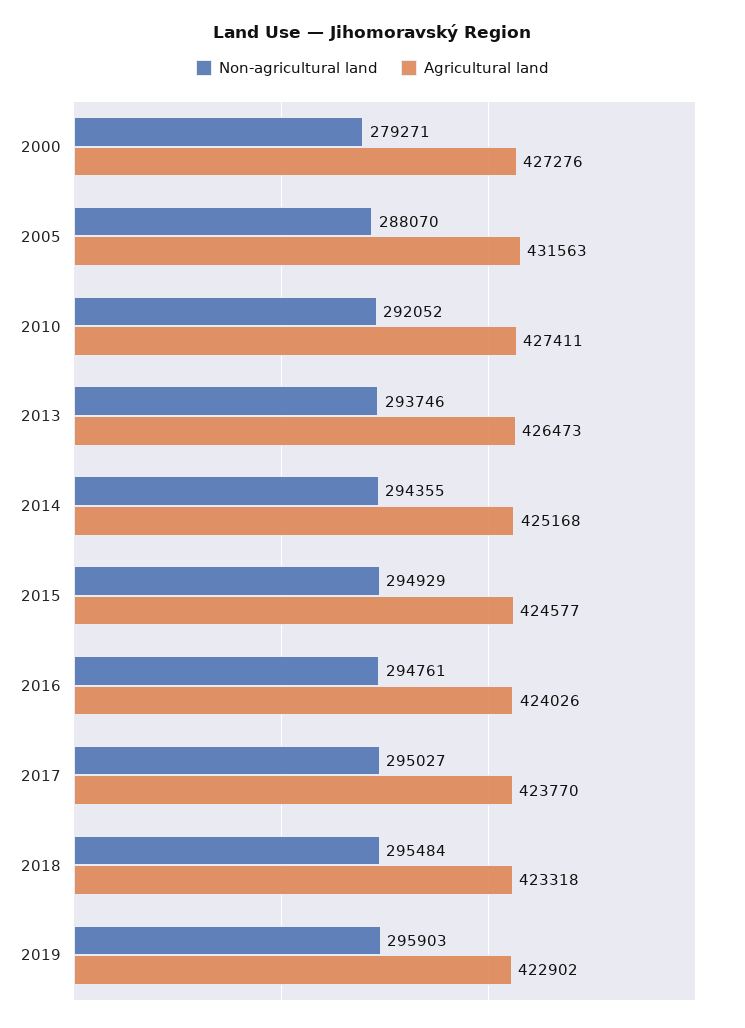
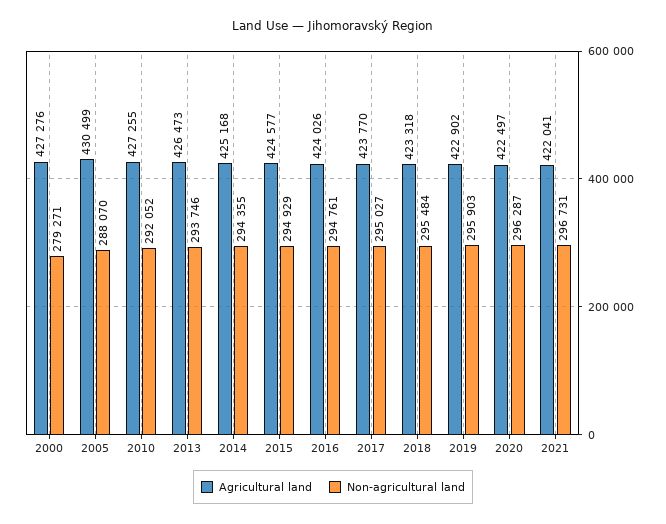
Agricultural land, 2005: 431563 -> 430499
Agricultural land, 2010: 427411 -> 427255
Agricultural land, 2020: none -> 422497
Non-agricultural land, 2020: none -> 296287
Agricultural land, 2021: none -> 422041
Non-agricultural land, 2021: none -> 296731

